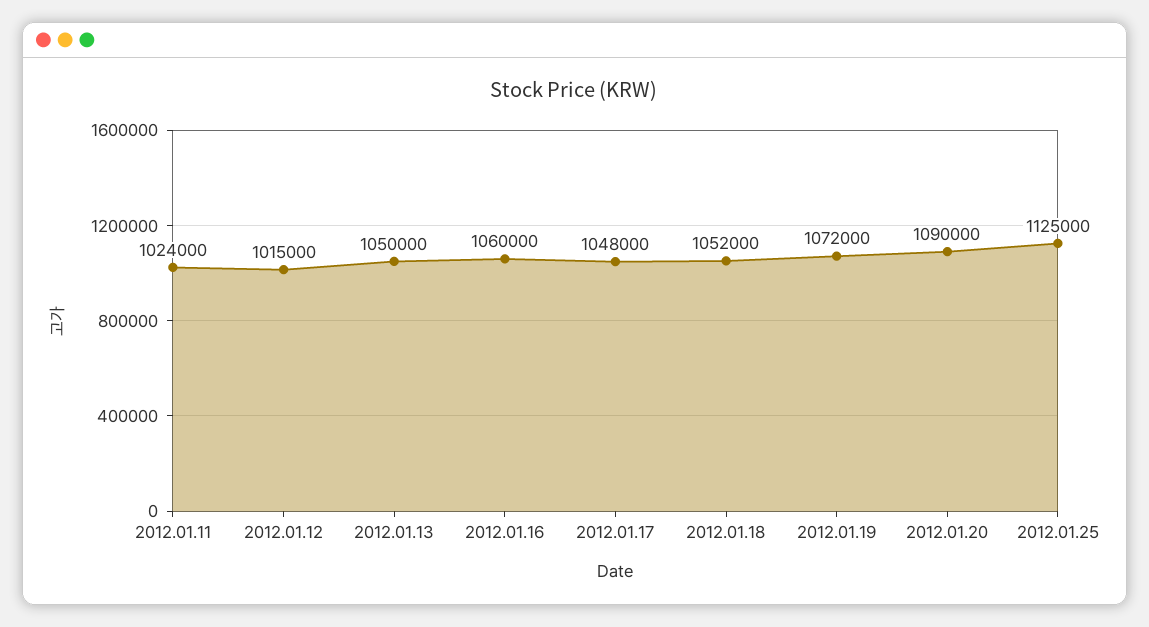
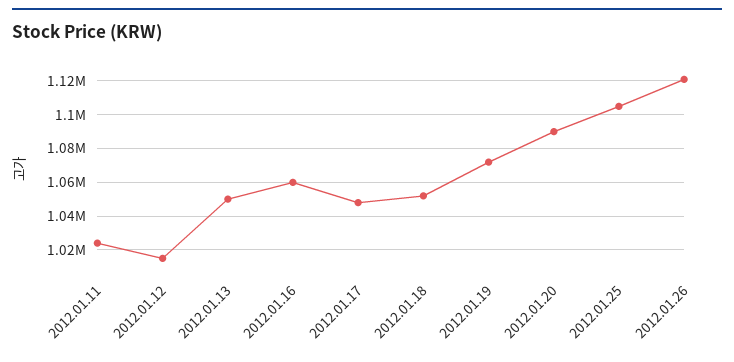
2012.01.25: 1125000 -> 1105000
2012.01.26: none -> 1120000

